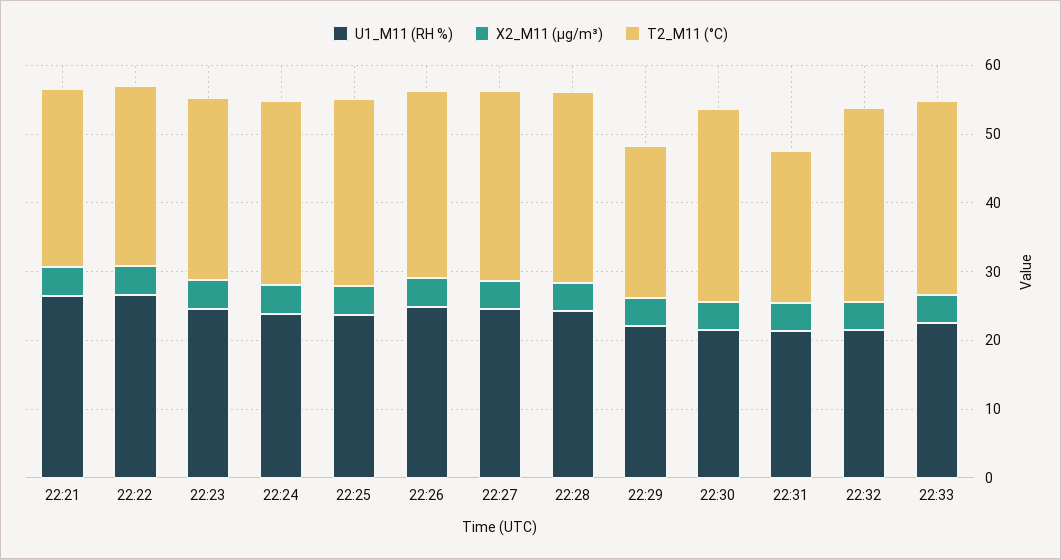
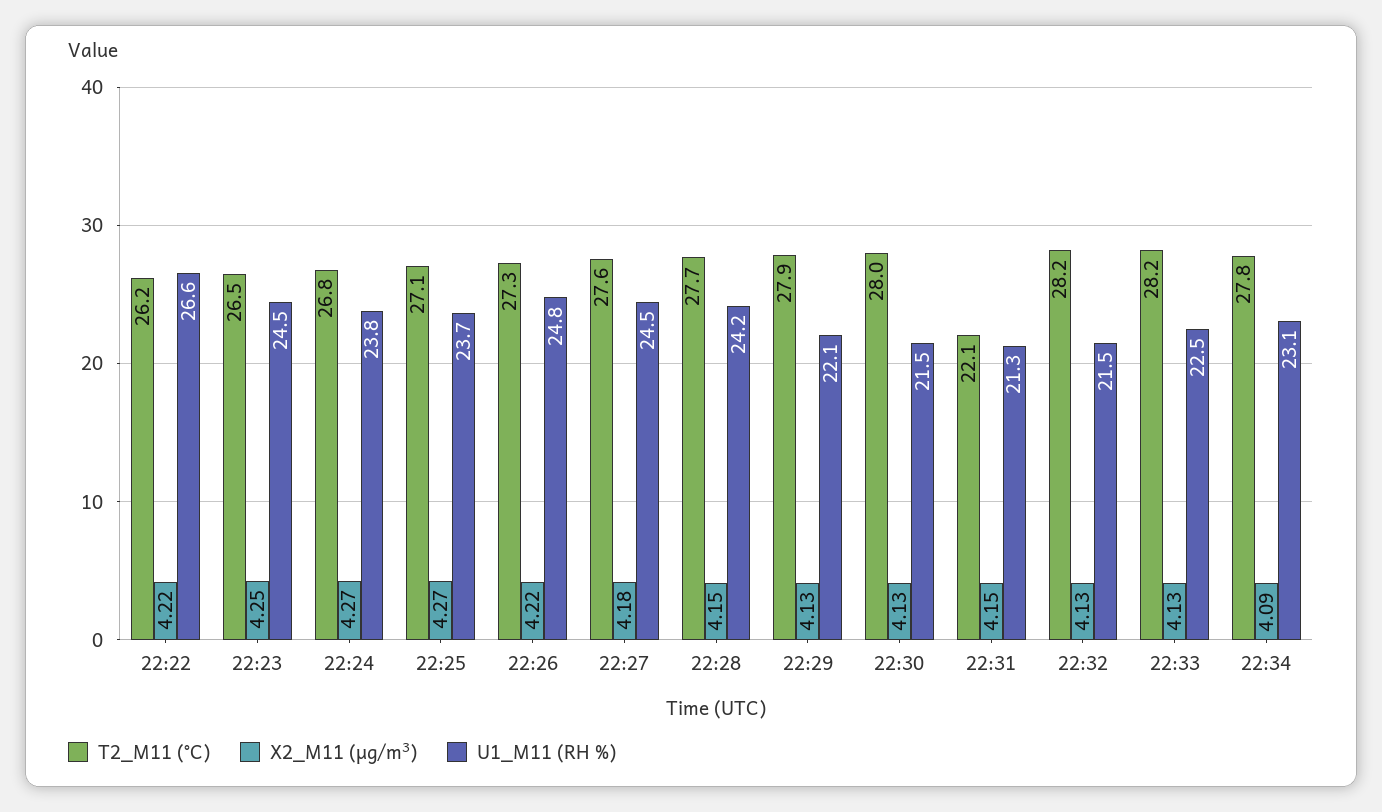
U1_M11 (RH %), 22:21: 26 -> none
X2_M11 (μg/m³), 22:21: 4 -> none
T2_M11 (°C), 22:21: 26 -> none
T2_M11 (°C), 22:29: 22 -> 27.9
T2_M11 (°C), 22:34: none -> 27.8
X2_M11 (μg/m³), 22:34: none -> 4.09
U1_M11 (RH %), 22:34: none -> 23.1

